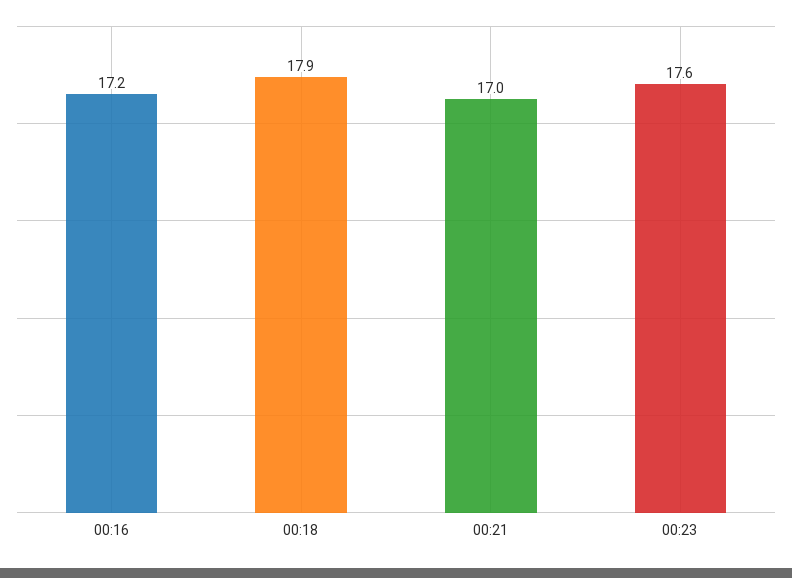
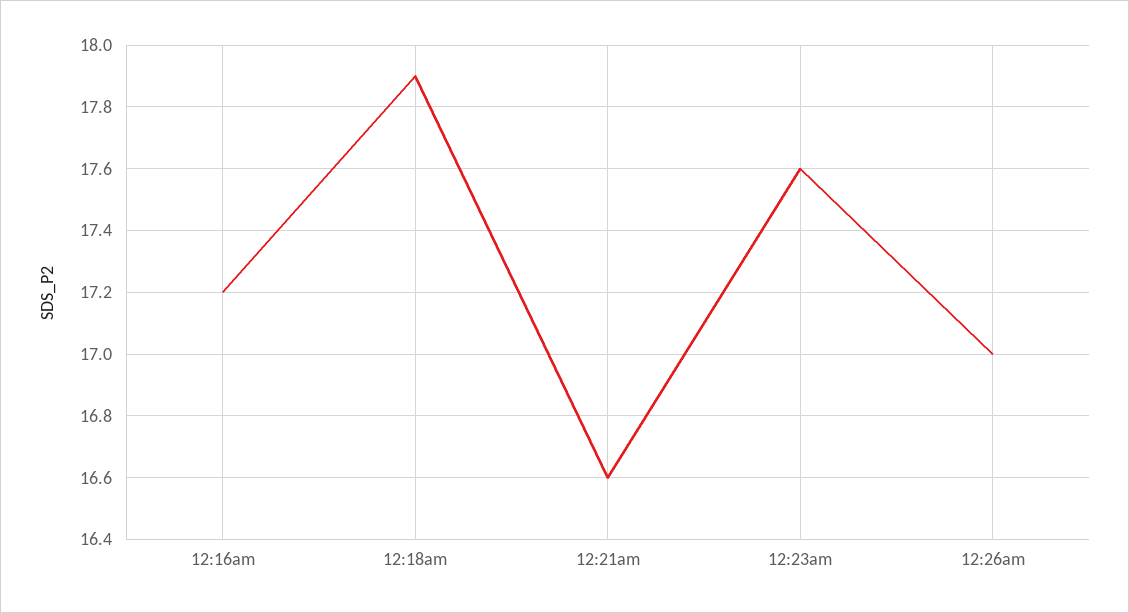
00:21: 17 -> 16.6
12:26am: none -> 17

